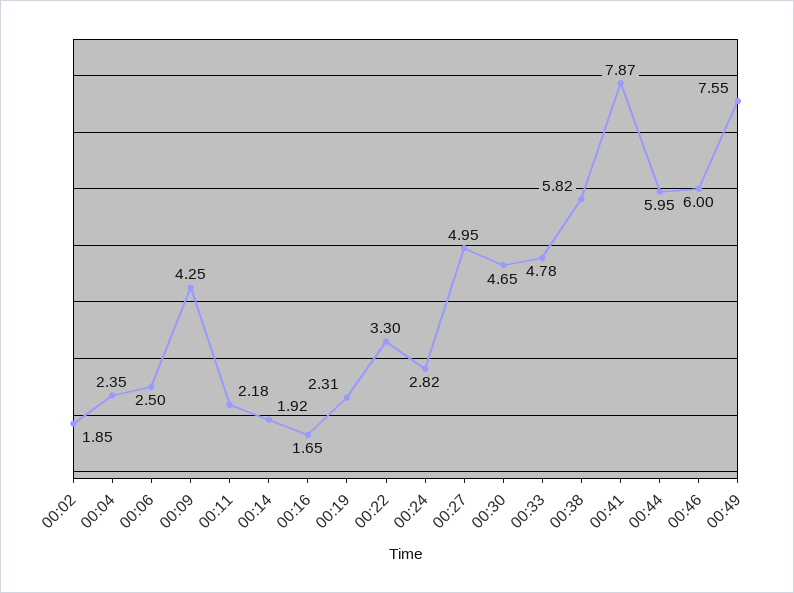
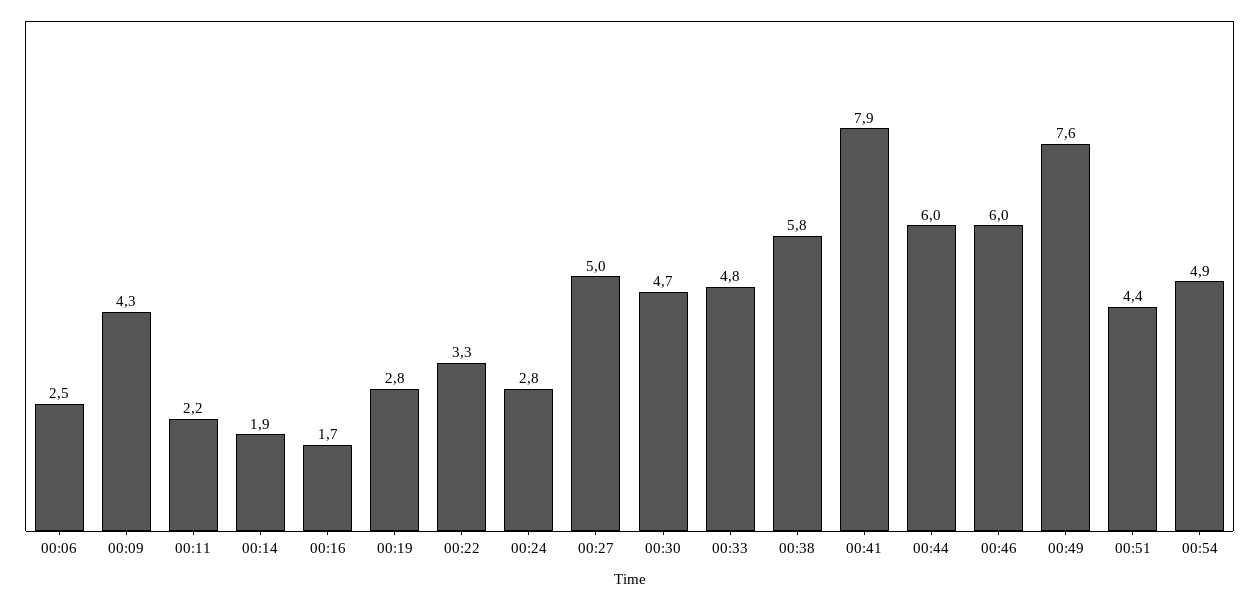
00:02: 1.85 -> none
00:04: 2.35 -> none
00:19: 2.31 -> 2.8
00:51: none -> 4.4
00:54: none -> 4.9

